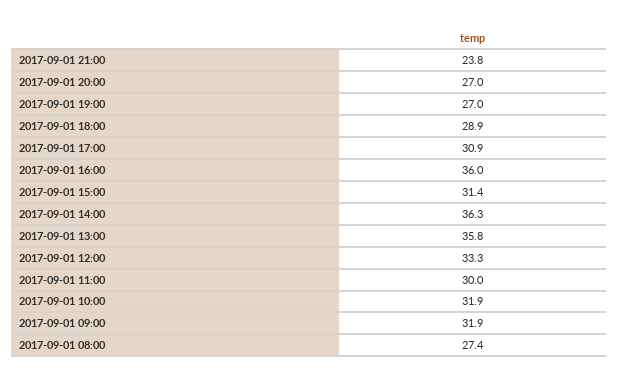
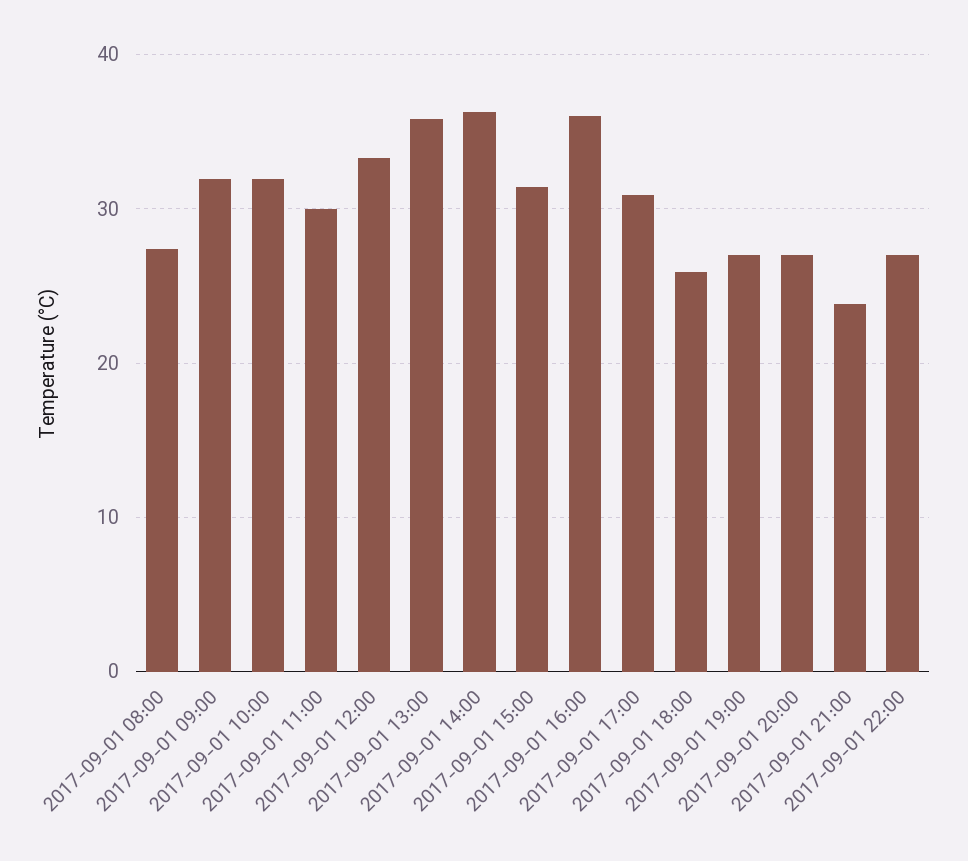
2017-09-01 18:00: 28.9 -> 26
2017-09-01 22:00: none -> 27

